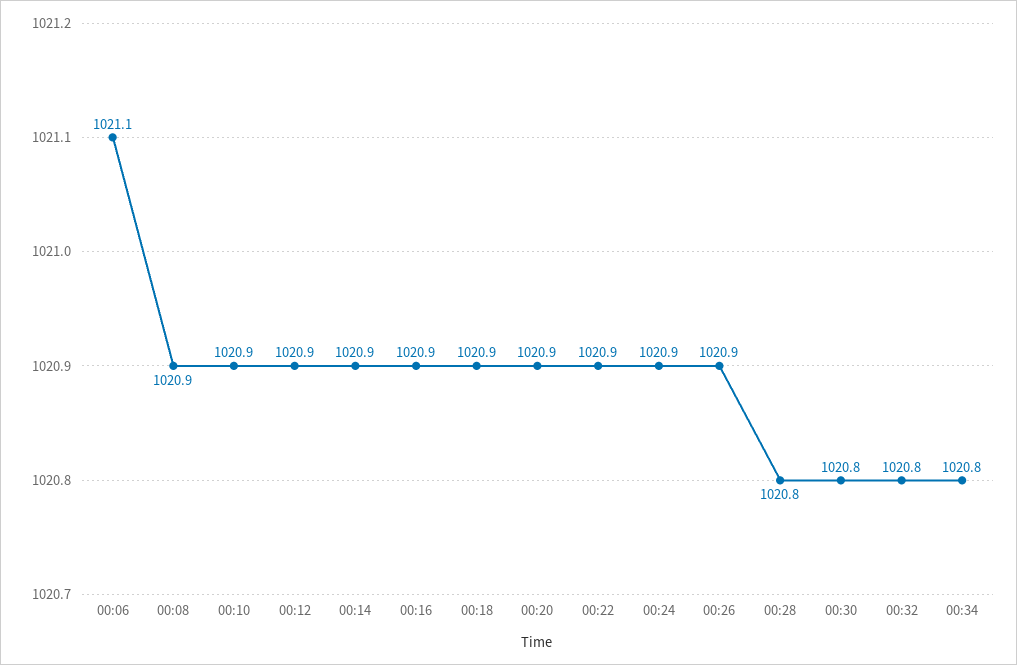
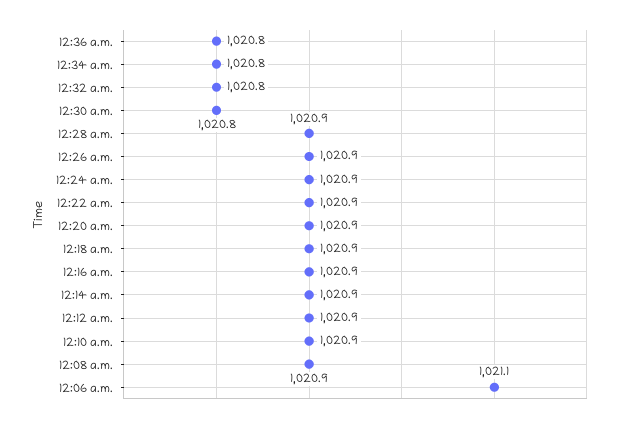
00:28: 1020.8 -> 1020.9
12:36 a.m.: none -> 1020.8

